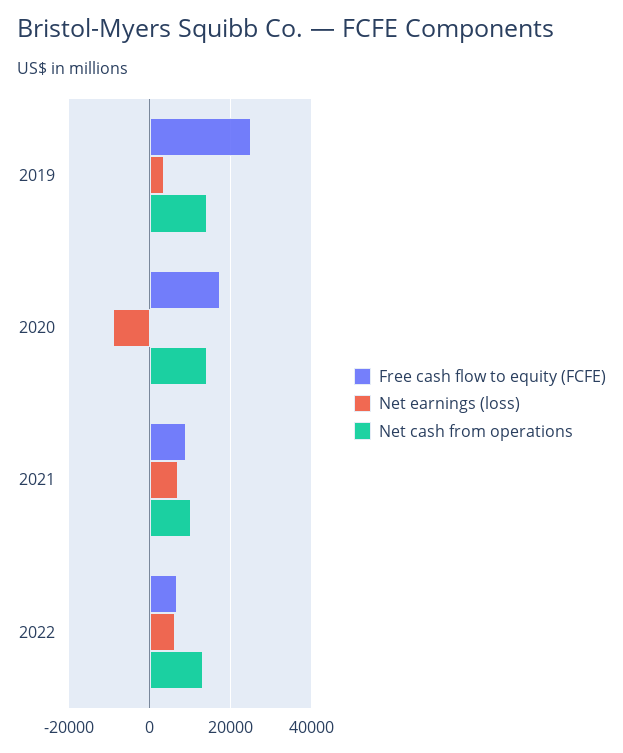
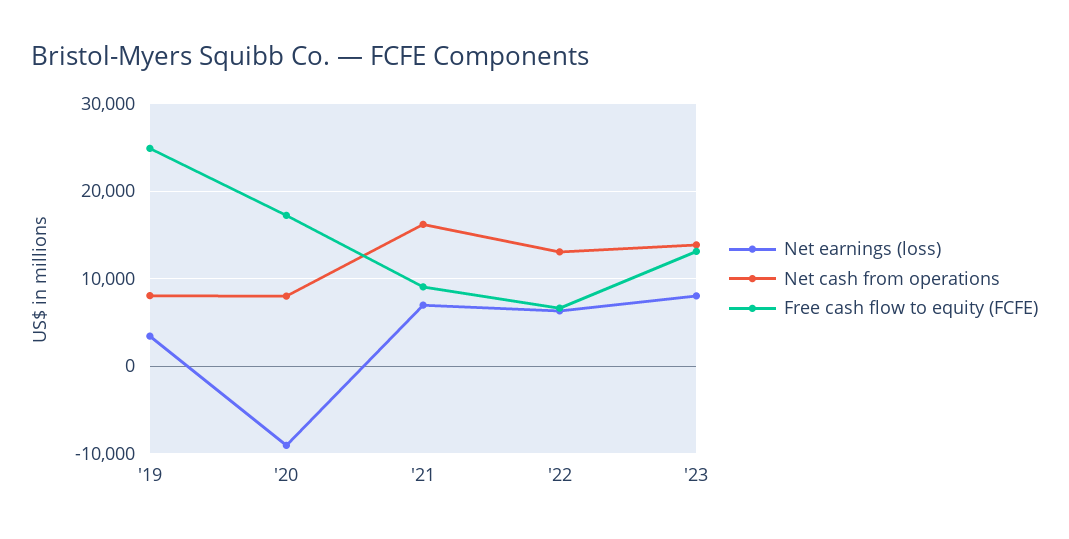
Net cash from operations, 2019: 14000 -> 8000
Net cash from operations, 2020: 14000 -> 8000
Net cash from operations, 2021: 10000 -> 16000
Net earnings (loss), '23: none -> 8000
Net cash from operations, '23: none -> 14000
Free cash flow to equity (FCFE), '23: none -> 13000

